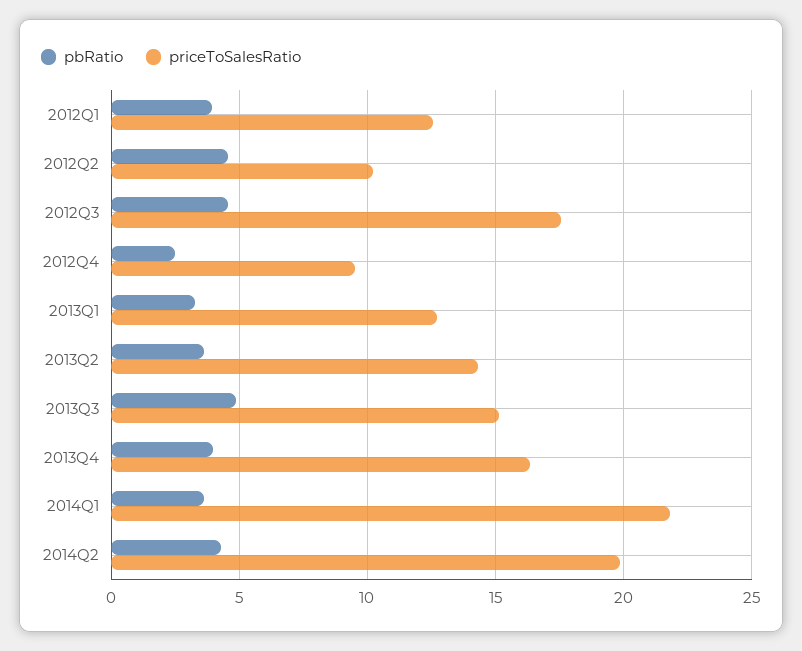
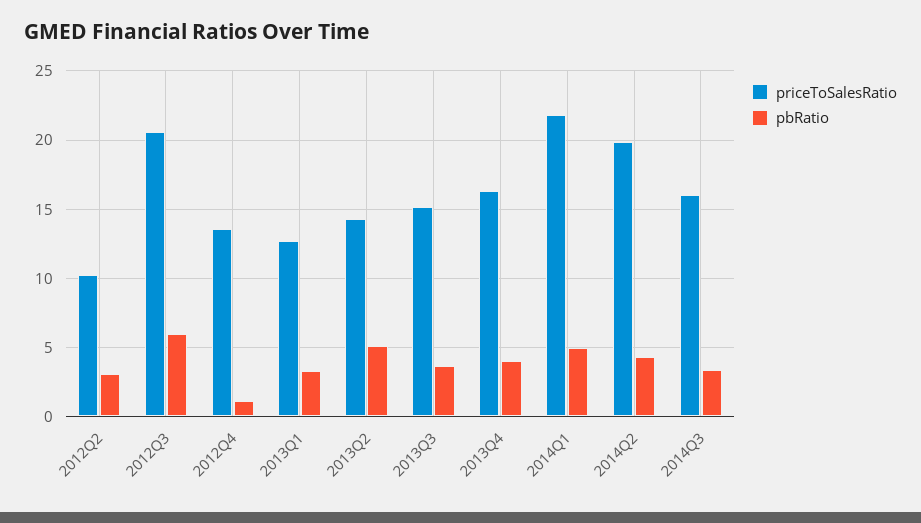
pbRatio, 2012Q1: 4 -> none
priceToSalesRatio, 2012Q1: 12.5 -> none
pbRatio, 2012Q2: 4.5 -> 3
pbRatio, 2012Q3: 4.5 -> 6
priceToSalesRatio, 2012Q3: 17.5 -> 20.5
pbRatio, 2012Q4: 2.5 -> 1
priceToSalesRatio, 2012Q4: 9.5 -> 13.5
pbRatio, 2013Q2: 3.5 -> 5
pbRatio, 2013Q3: 5 -> 3.5
pbRatio, 2014Q1: 3.5 -> 5
priceToSalesRatio, 2014Q3: none -> 16
pbRatio, 2014Q3: none -> 3.5

